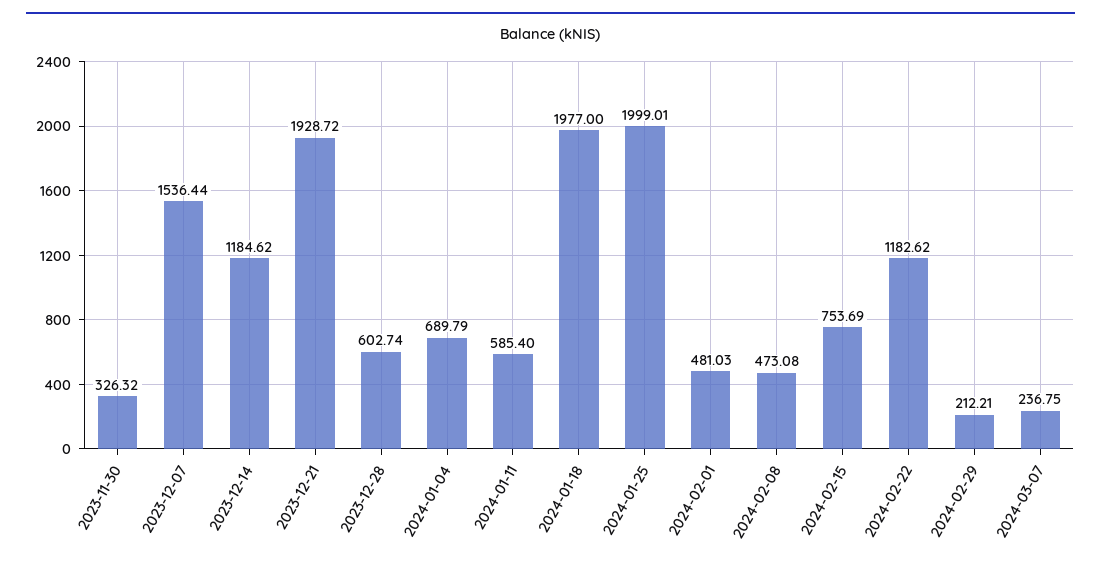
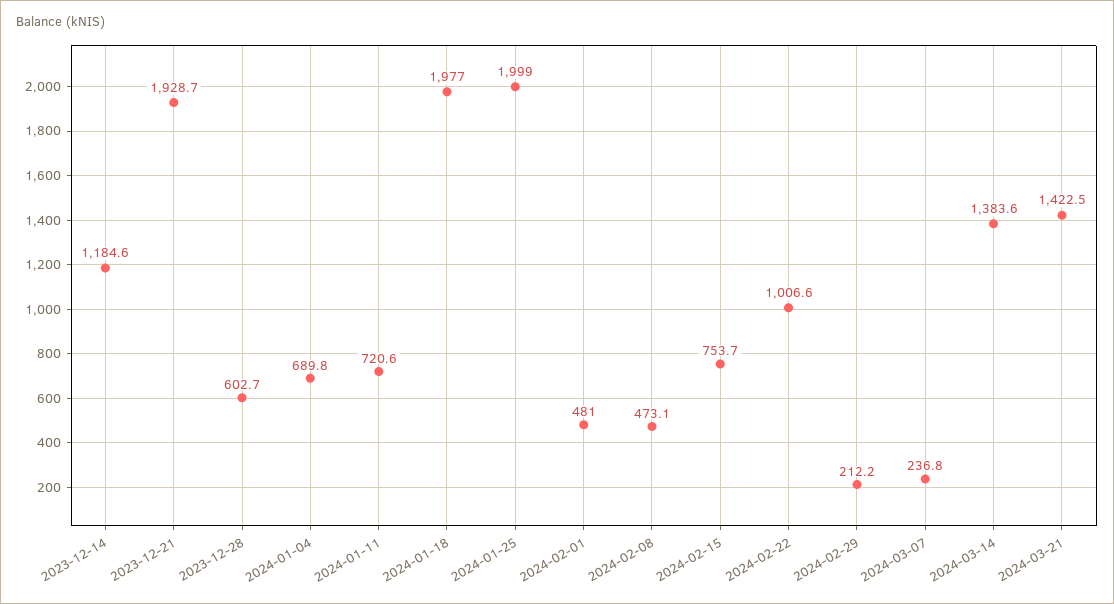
2023-11-30: 326.32 -> none
2023-12-07: 1536.44 -> none
2024-01-11: 585.4 -> 720.6
2024-02-22: 1182.62 -> 1006.6
2024-03-14: none -> 1383.6
2024-03-21: none -> 1422.5

